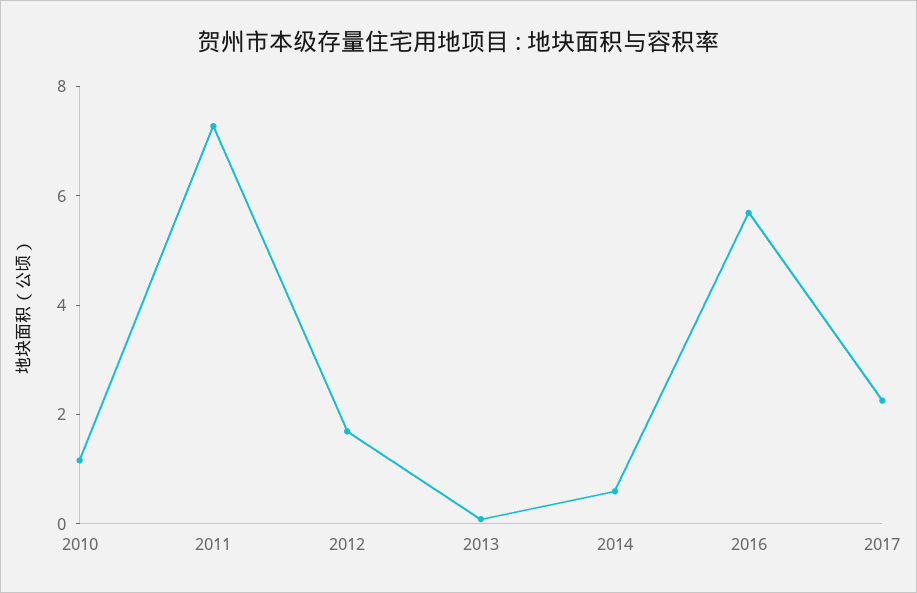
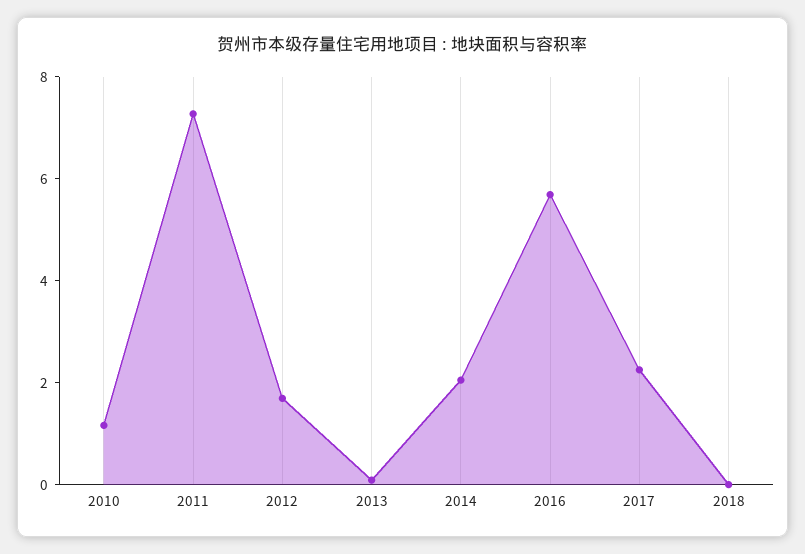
2014: 0.5 -> 2
2018: none -> 0

